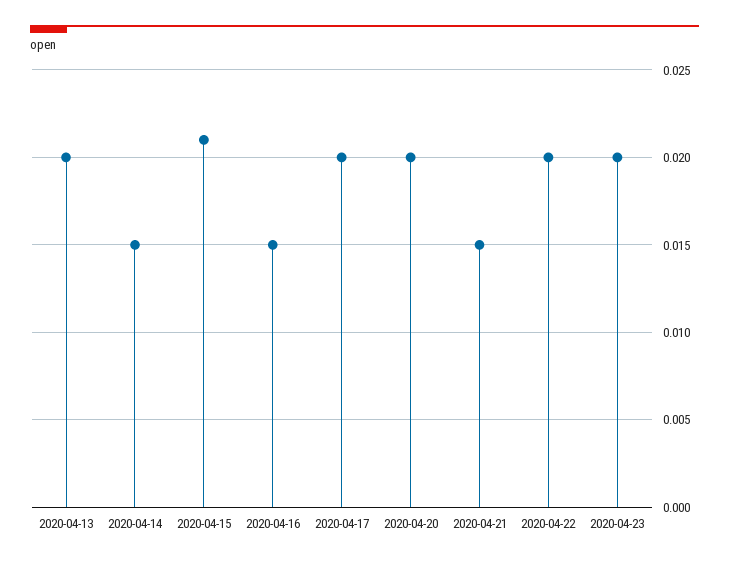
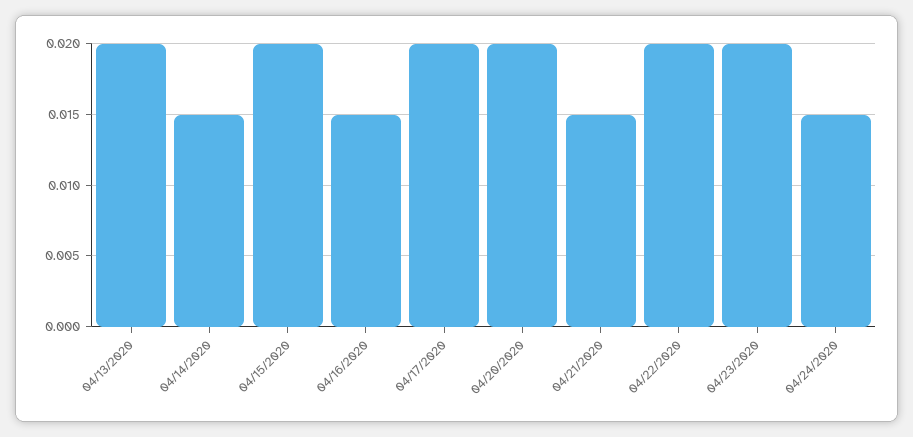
2020-04-15: 0.021 -> 0.02
04/24/2020: none -> 0.015

